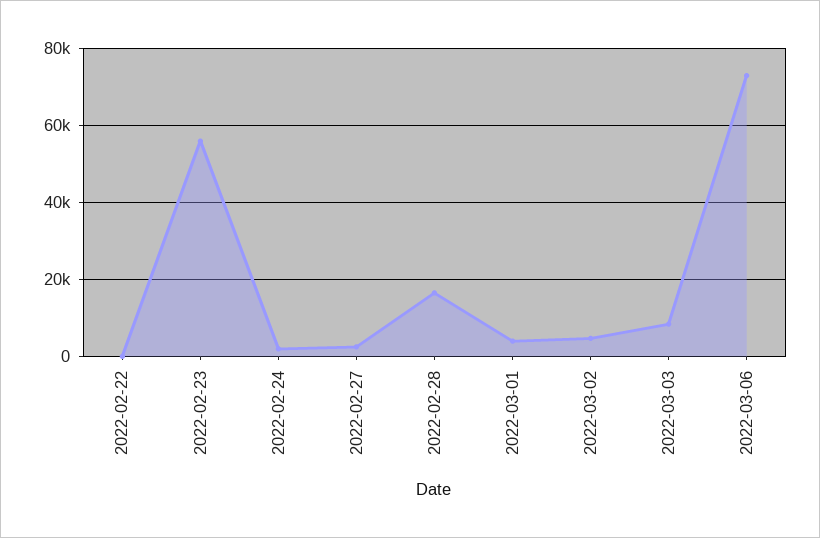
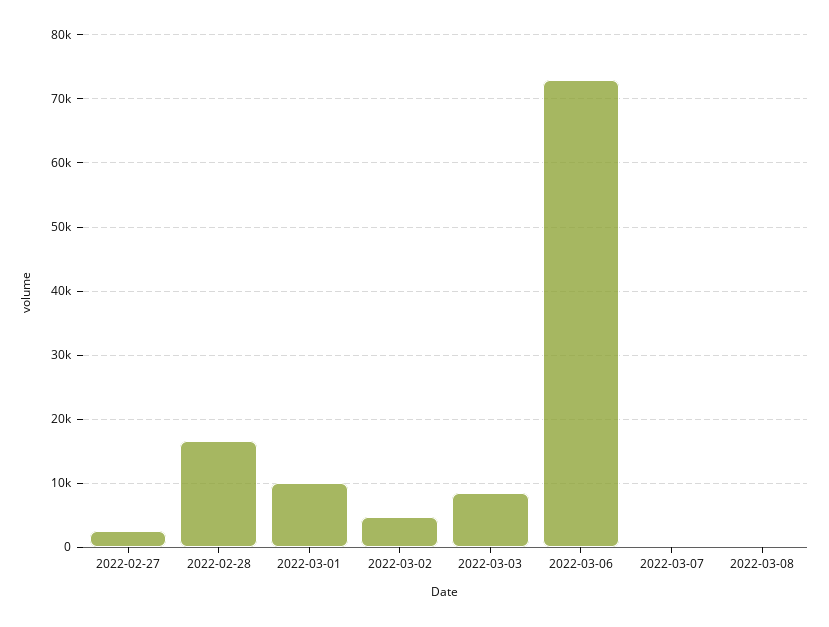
2022-02-22: 0 -> none
2022-02-23: 56000 -> none
2022-02-24: 2000 -> none
2022-03-01: 4000 -> 10000
2022-03-07: none -> 0
2022-03-08: none -> 0

